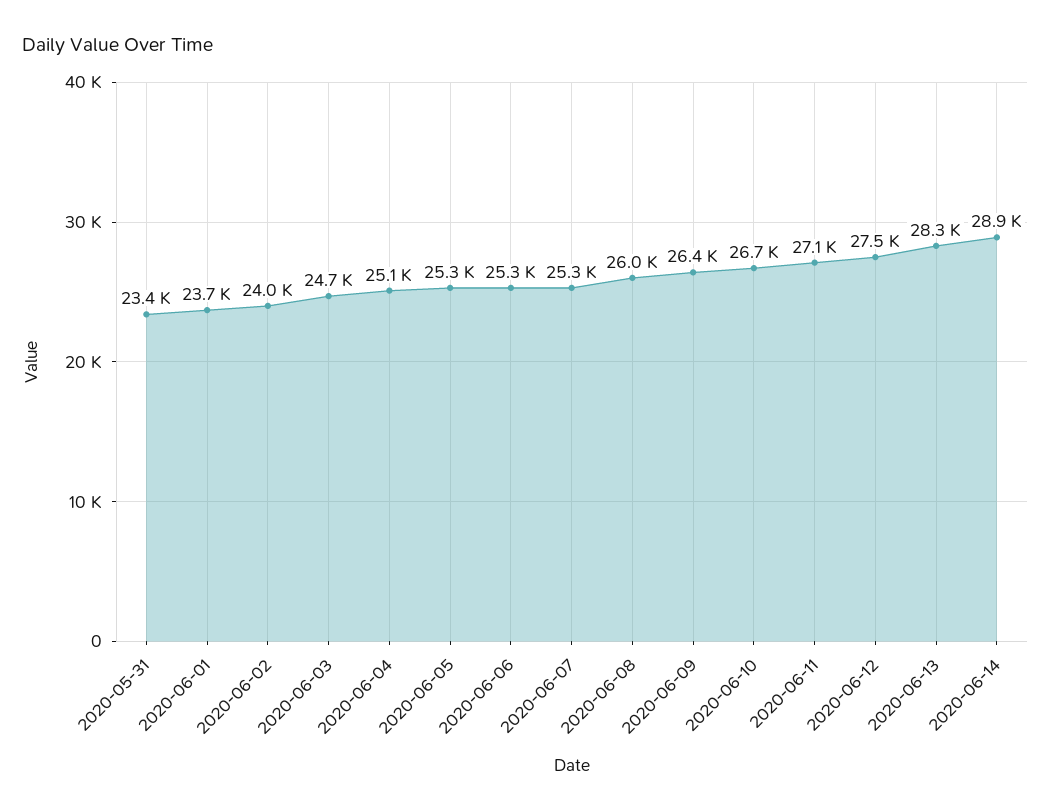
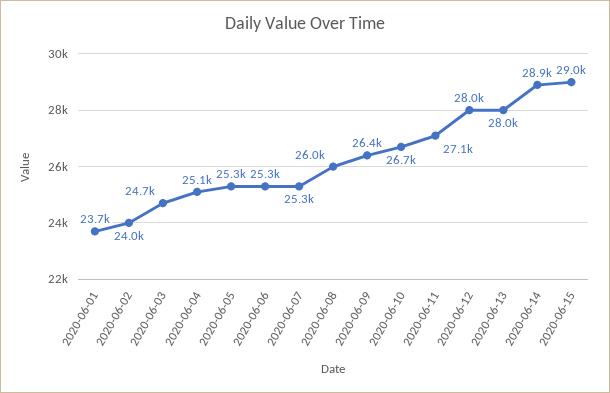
2020-05-31: 23400 -> none
2020-06-12: 27500 -> 28000
2020-06-13: 28300 -> 28000
2020-06-15: none -> 29000

